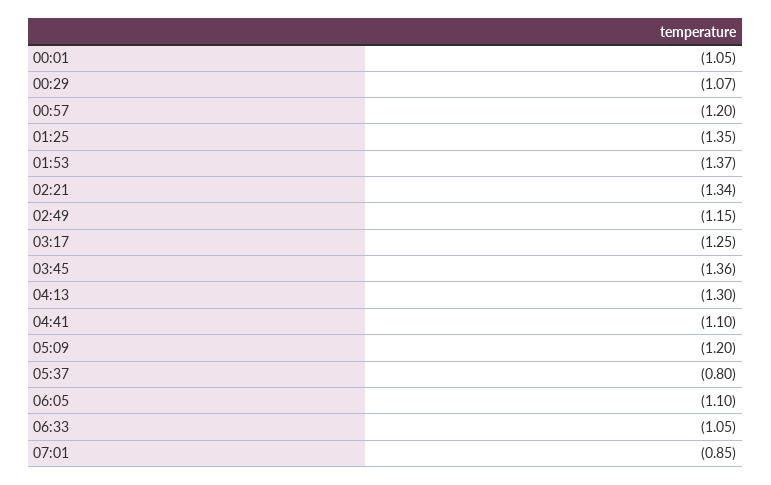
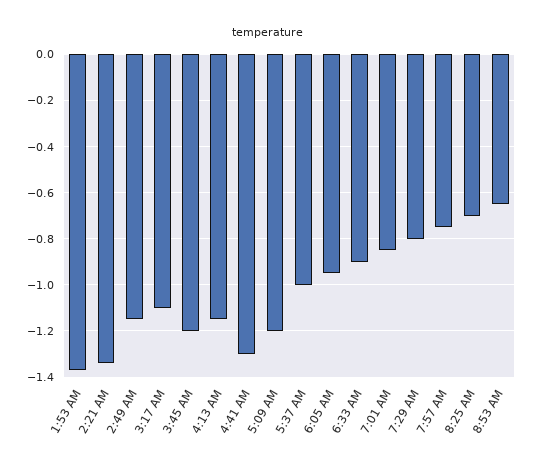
00:01: -1.05 -> none
00:29: -1.07 -> none
00:57: -1.2 -> none
01:25: -1.35 -> none
03:17: -1.25 -> -1.1
03:45: -1.36 -> -1.2
04:13: -1.3 -> -1.15
04:41: -1.1 -> -1.3
05:37: -0.8 -> -1
06:05: -1.1 -> -0.95
06:33: -1.05 -> -0.9
7:29 AM: none -> -0.8
7:57 AM: none -> -0.75
8:25 AM: none -> -0.7
8:53 AM: none -> -0.65

